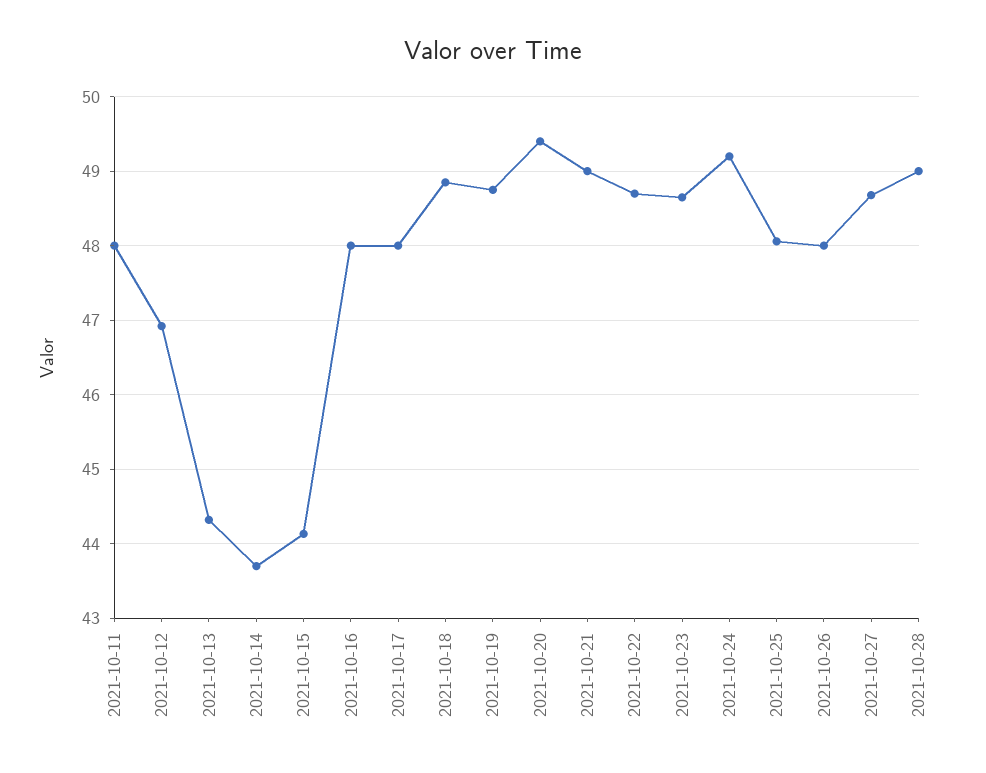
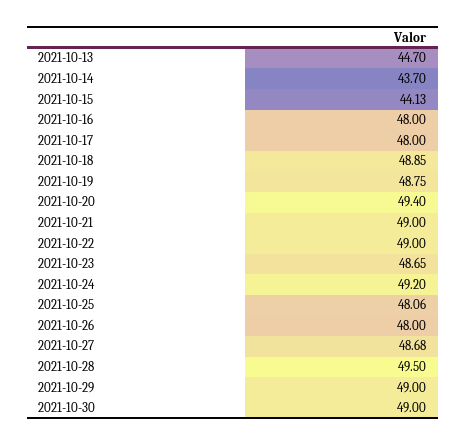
2021-10-11: 48 -> none
2021-10-12: 46.9 -> none
2021-10-13: 44.3 -> 44.7
2021-10-22: 48.7 -> 49
2021-10-28: 49 -> 49.5
2021-10-29: none -> 49
2021-10-30: none -> 49

